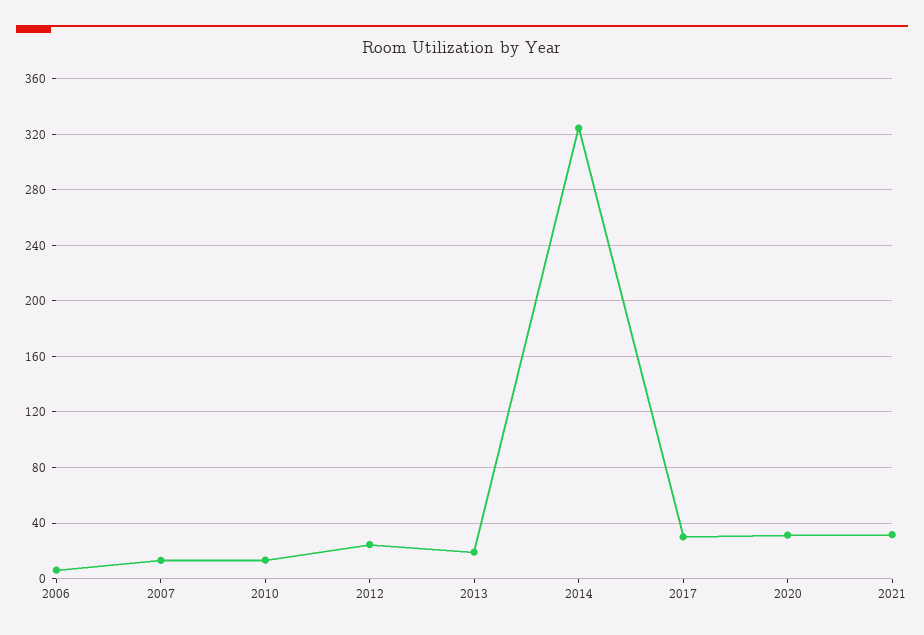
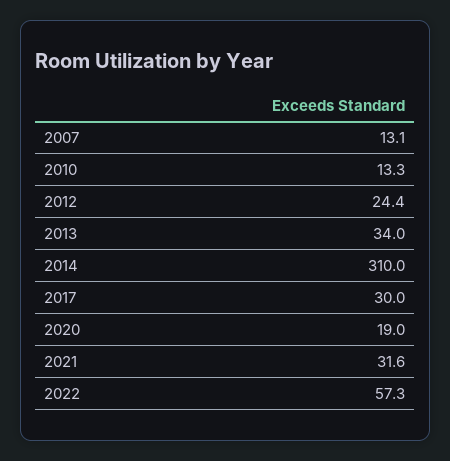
2006: 5 -> none
2013: 20 -> 34
2014: 325 -> 310
2020: 30 -> 19
2022: none -> 57.3

